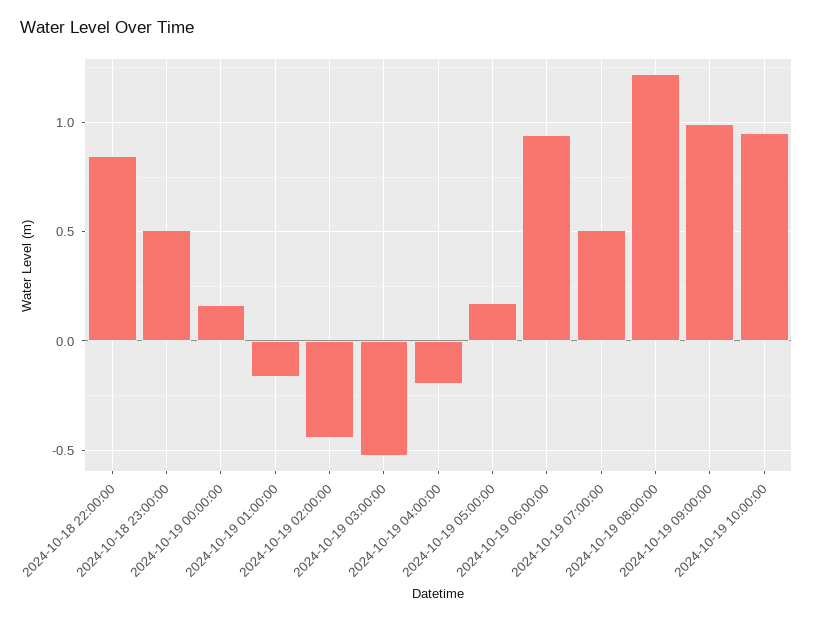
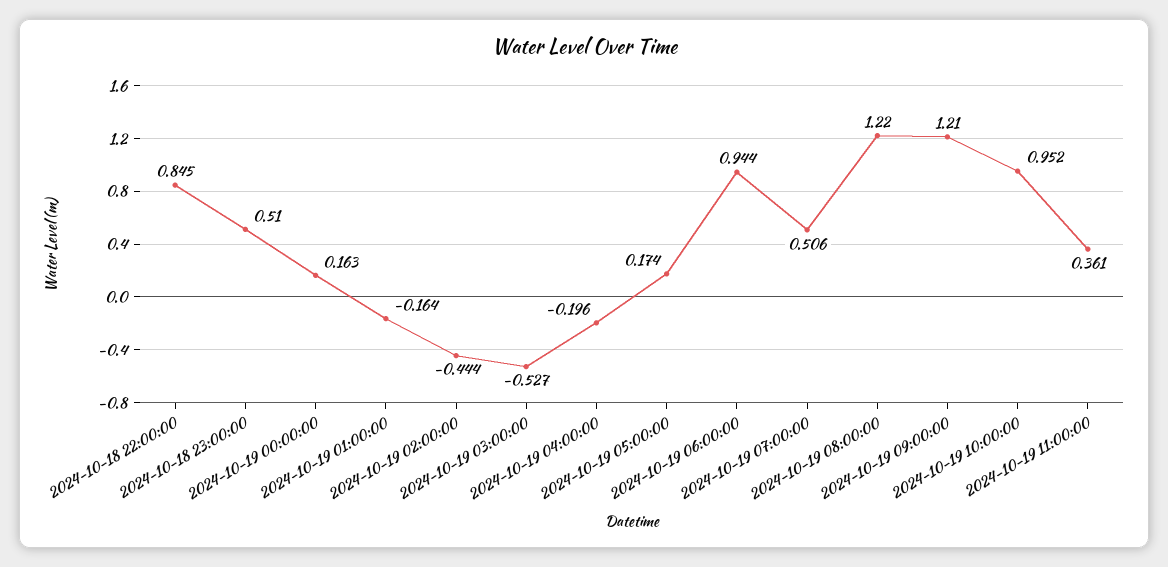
2024-10-19 09:00:00: 1 -> 1.21
2024-10-19 11:00:00: none -> 0.361

